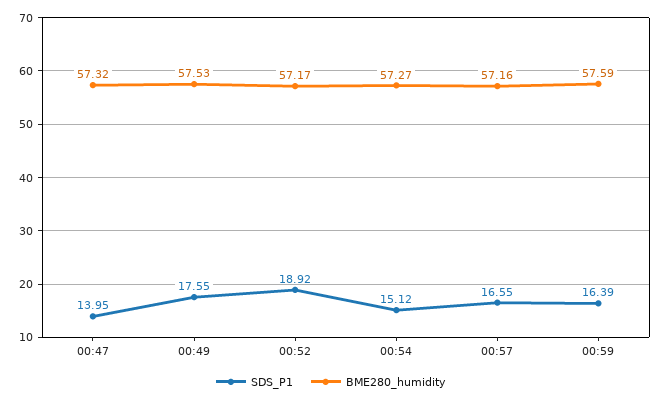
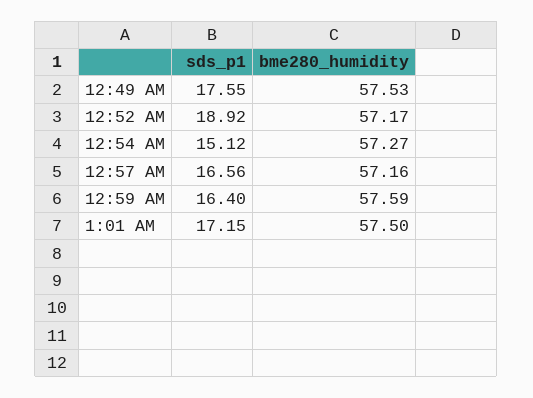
SDS_P1, 00:47: 13.95 -> none
BME280_humidity, 00:47: 57.32 -> none
SDS_P1, 00:57: 16.55 -> 16.56
SDS_P1, 00:59: 16.39 -> 16.4
SDS_P1, 1:01 AM: none -> 17.15
BME280_humidity, 1:01 AM: none -> 57.5

